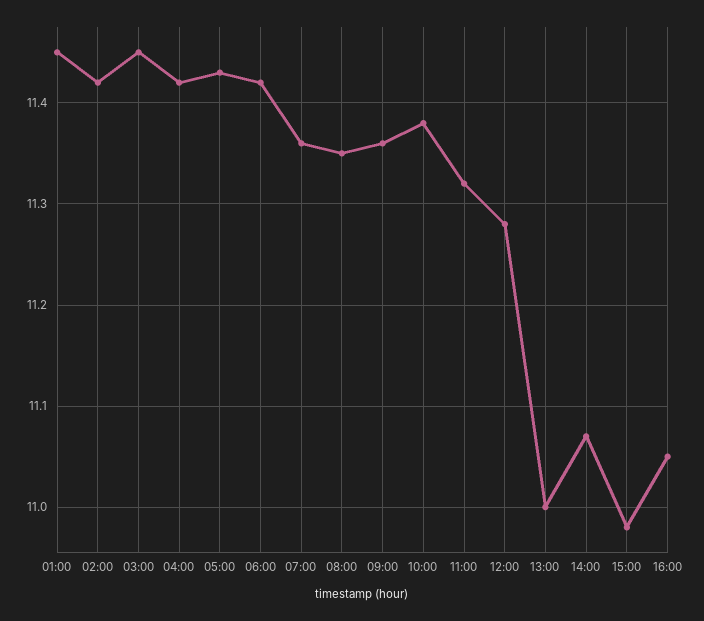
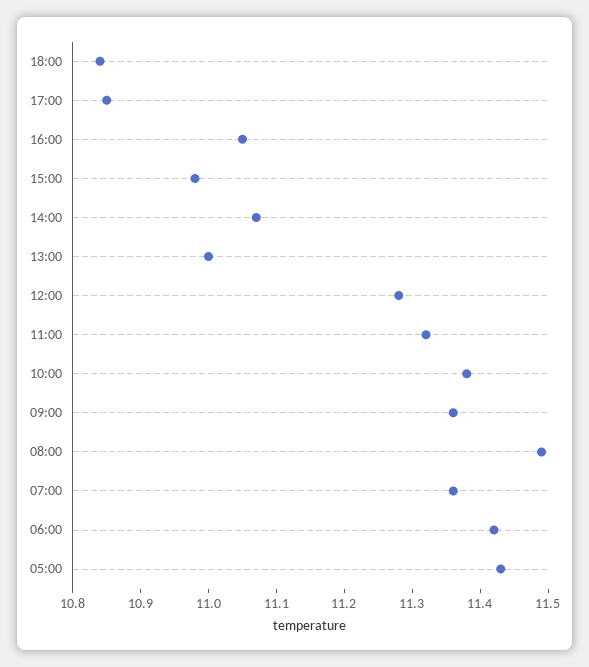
01:00: 11.45 -> none
02:00: 11.42 -> none
03:00: 11.45 -> none
04:00: 11.42 -> none
08:00: 11.35 -> 11.5
18:00: none -> 10.85
17:00: none -> 10.85

